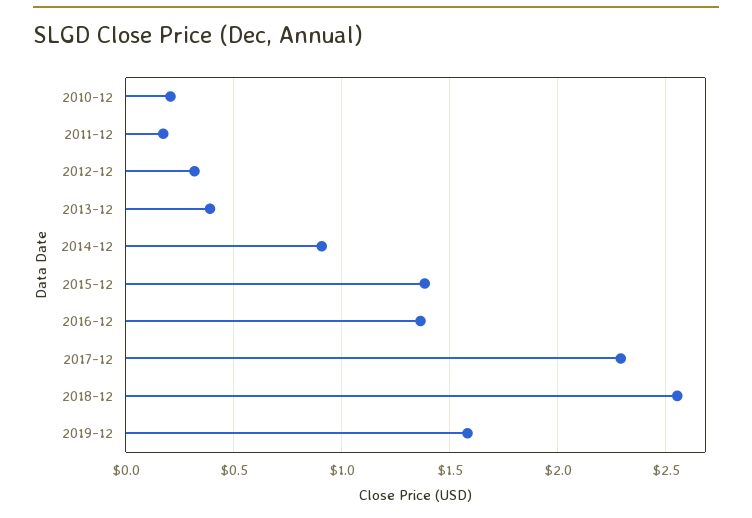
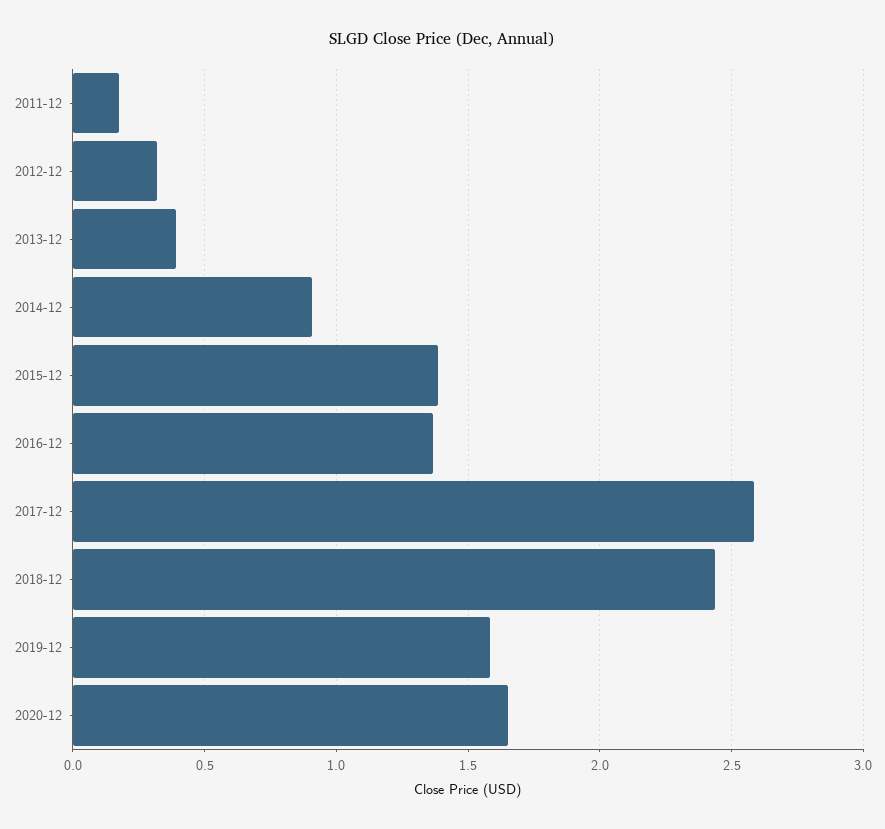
2010-12: 0.2 -> none
2017-12: 2.3 -> 2.6
2018-12: 2.55 -> 2.45
2020-12: none -> 1.65

